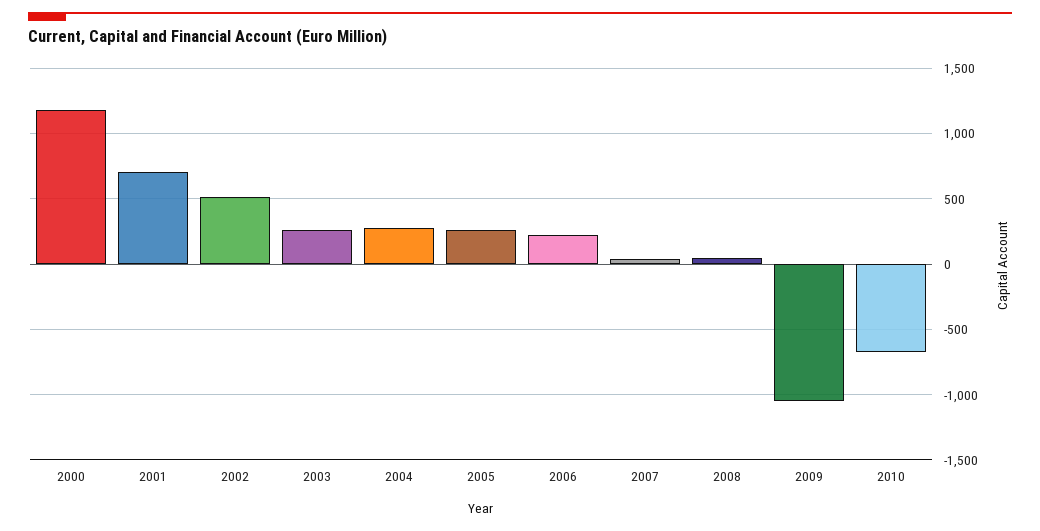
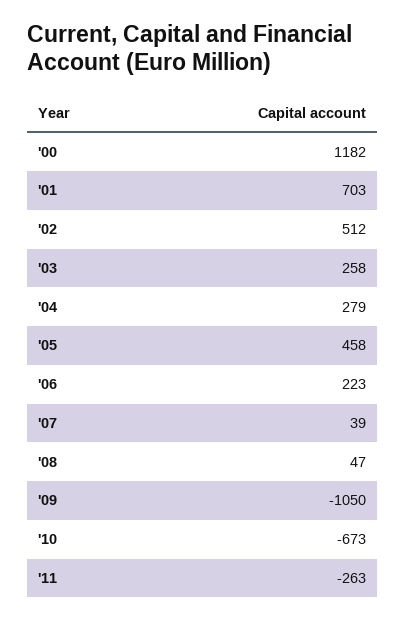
2005: 250 -> 458
'11: none -> -263

